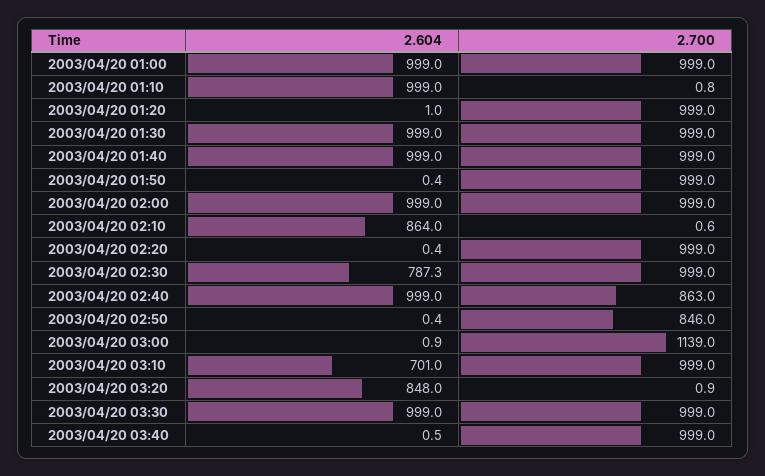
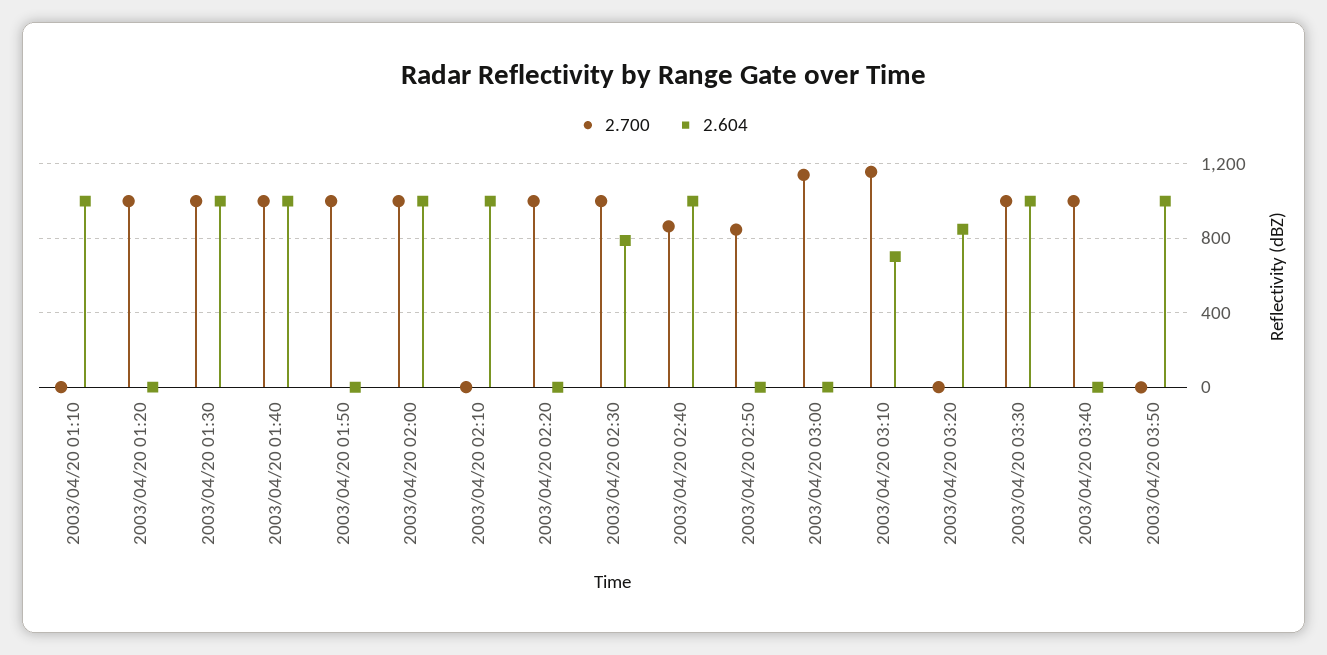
2.604, 2003/04/20 01:00: 999 -> none
2.700, 2003/04/20 01:00: 999 -> none
2.604, 2003/04/20 02:10: 864 -> 1000
2.700, 2003/04/20 03:10: 999 -> 1150
2.700, 2003/04/20 03:50: none -> 0
2.604, 2003/04/20 03:50: none -> 1000

